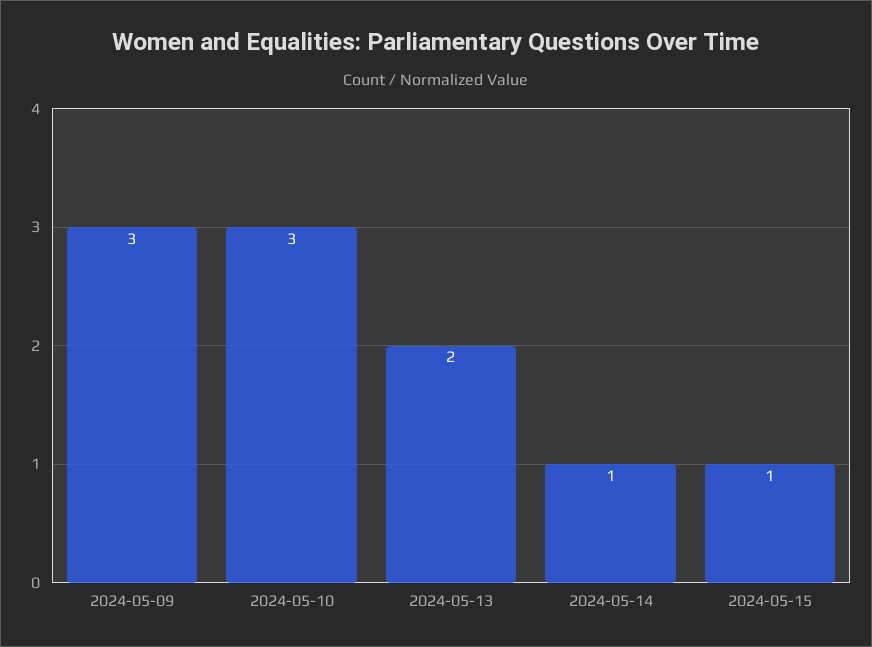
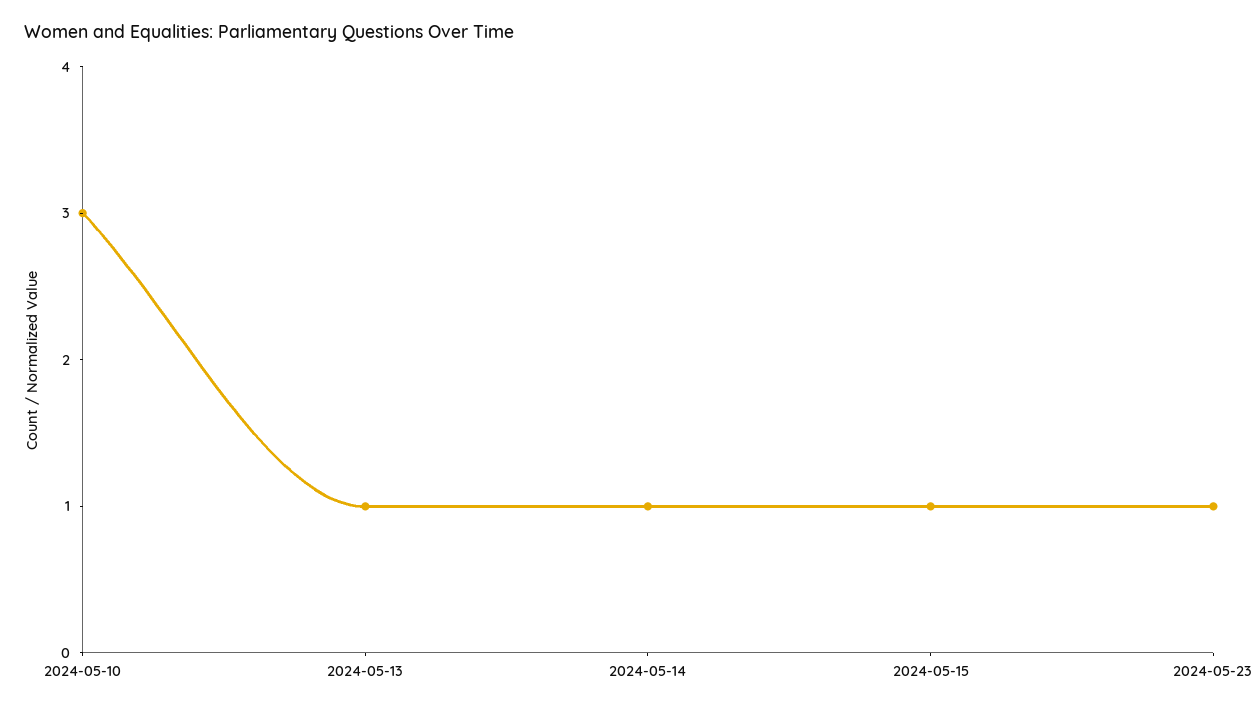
2024-05-09: 3 -> none
2024-05-13: 2 -> 1
2024-05-23: none -> 1

